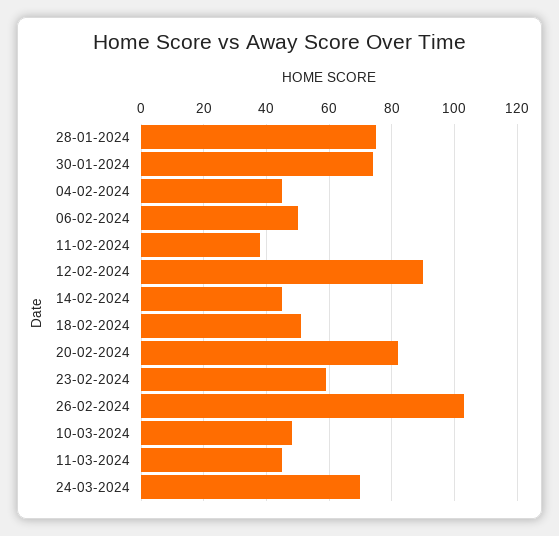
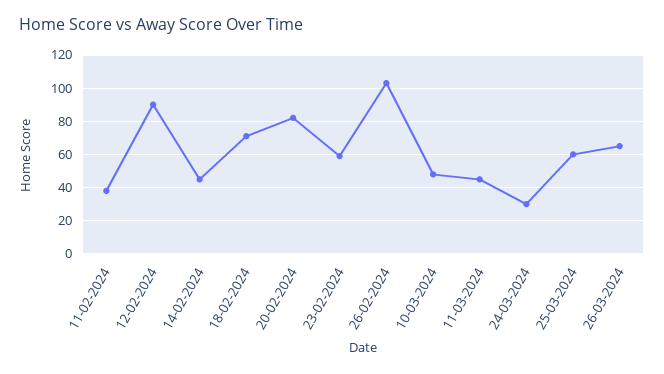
28-01-2024: 75 -> none
30-01-2024: 75 -> none
04-02-2024: 45 -> none
06-02-2024: 50 -> none
18-02-2024: 50 -> 70
24-03-2024: 70 -> 30
25-03-2024: none -> 60
26-03-2024: none -> 65

